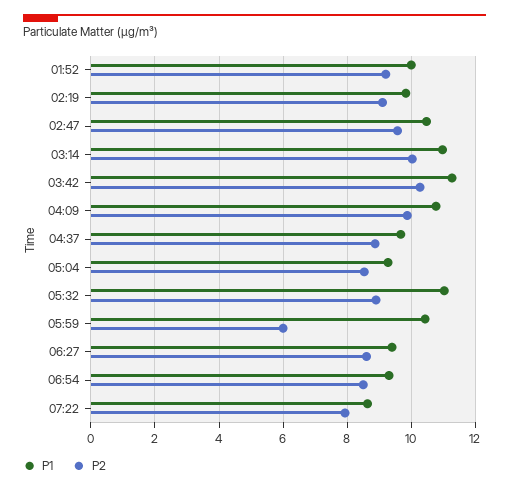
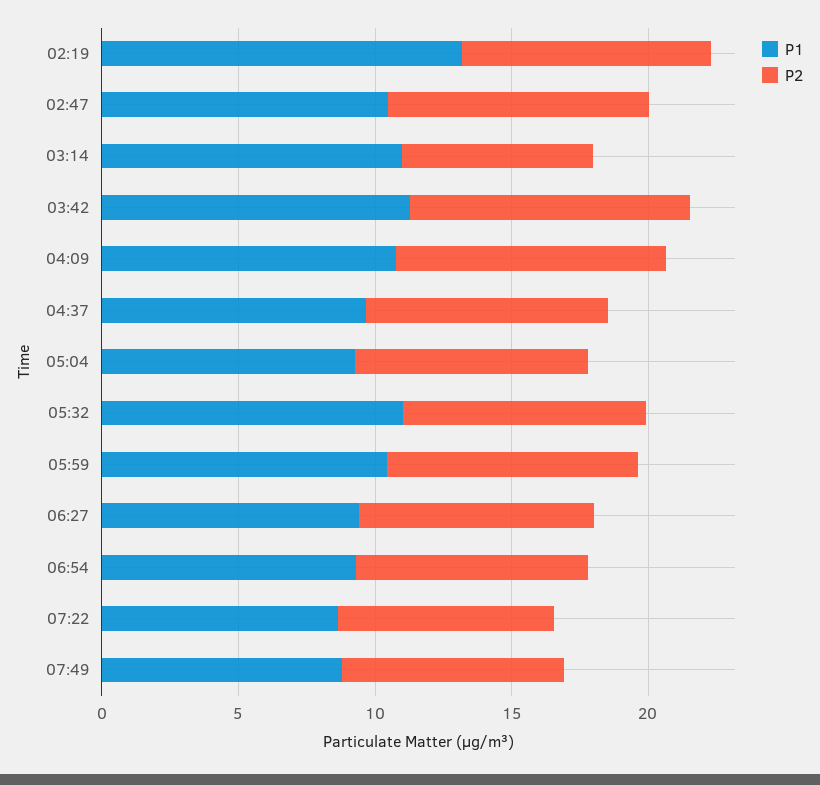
P1, 01:52: 10 -> none
P2, 01:52: 9.2 -> none
P1, 02:19: 9.8 -> 13
P2, 03:14: 10 -> 7
P2, 05:59: 6 -> 9
P1, 07:49: none -> 9
P2, 07:49: none -> 8

